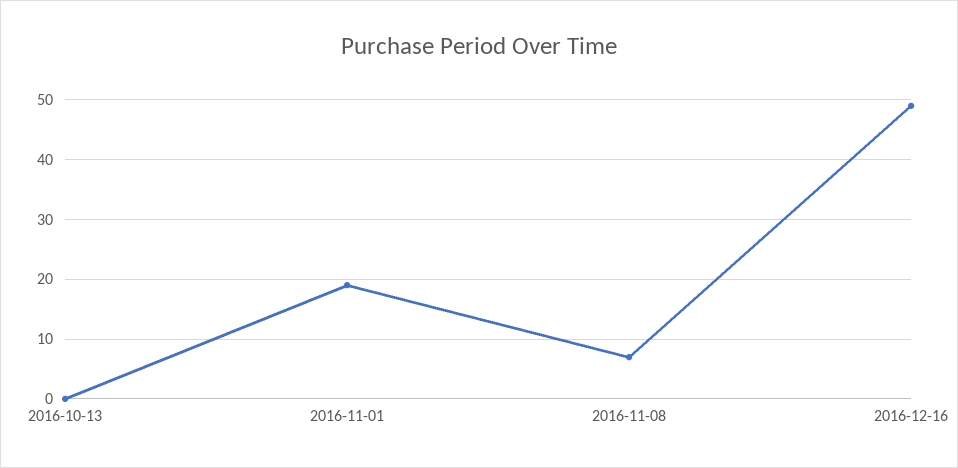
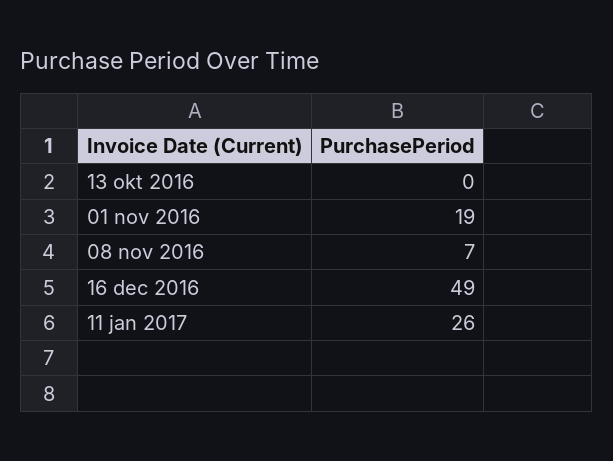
11 jan 2017: none -> 26

